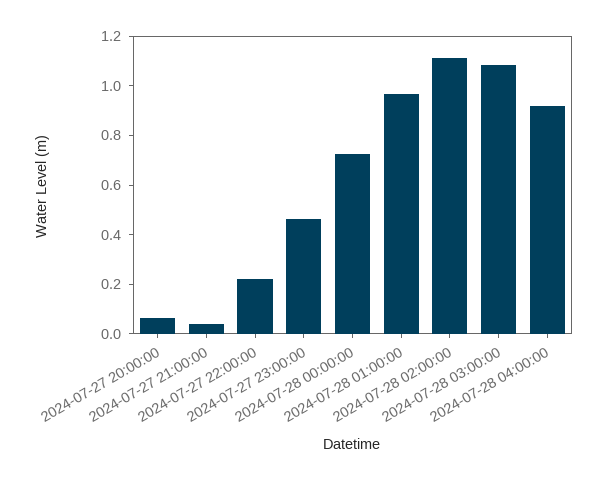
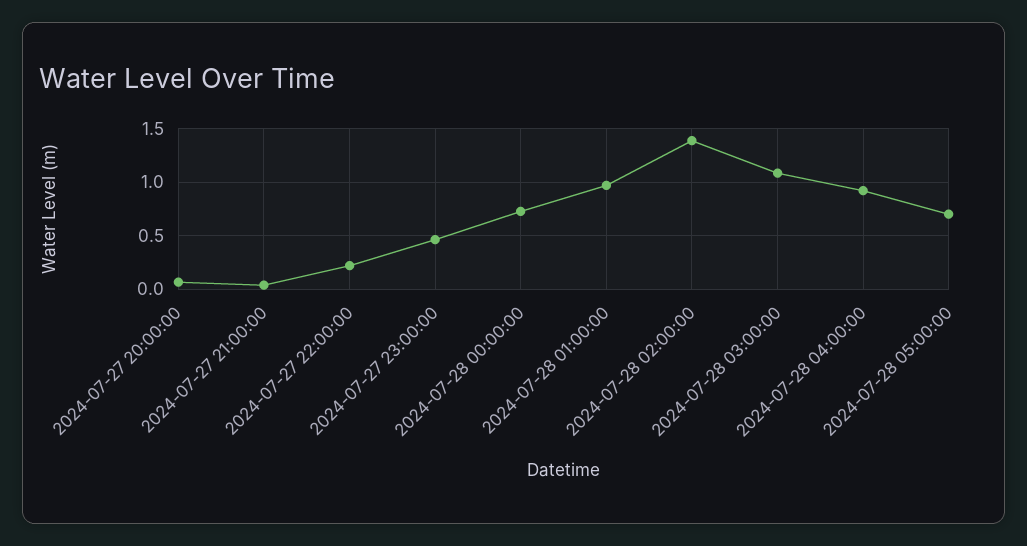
2024-07-28 02:00:00: 1.1 -> 1.4
2024-07-28 05:00:00: none -> 0.7

